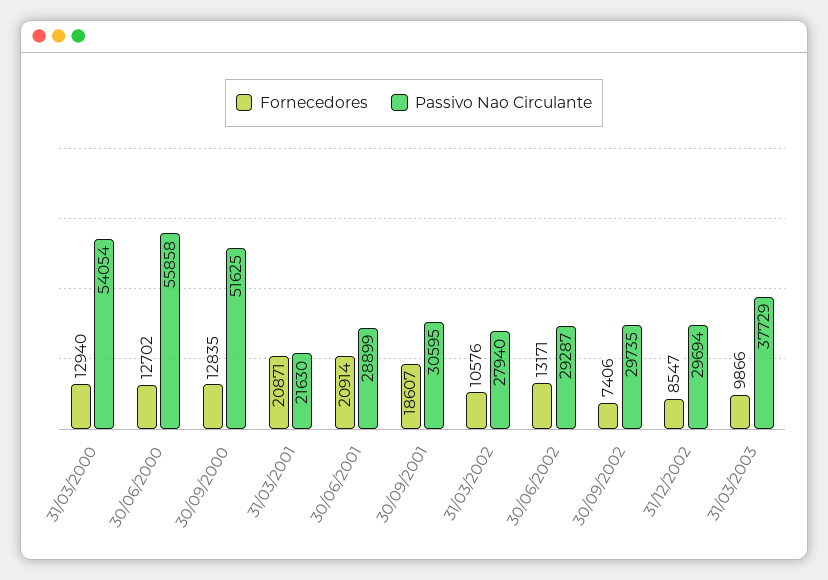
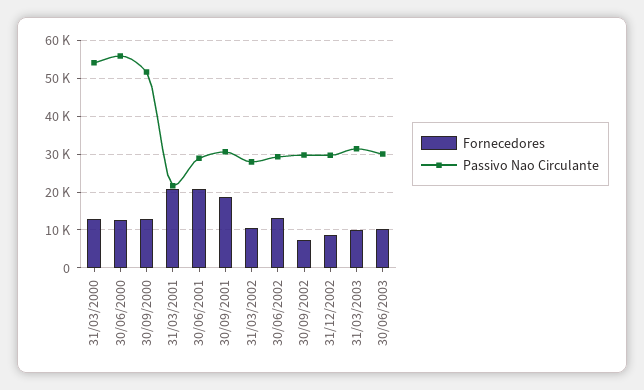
Passivo Nao Circulante, 31/03/2003: 37729 -> 32000
Fornecedores, 30/06/2003: none -> 10000
Passivo Nao Circulante, 30/06/2003: none -> 30000

